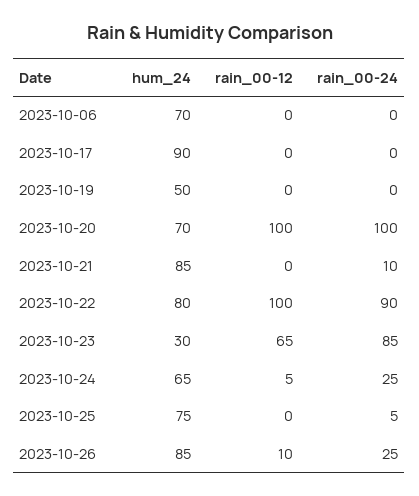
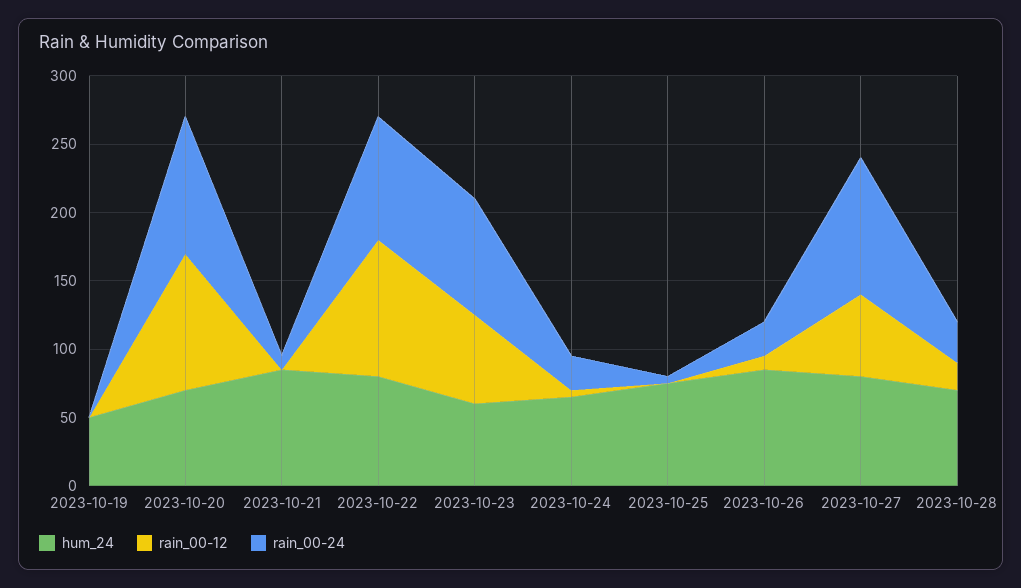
hum_24, 2023-10-06: 70 -> none
rain_00-12, 2023-10-06: 0 -> none
rain_00-24, 2023-10-06: 0 -> none
hum_24, 2023-10-17: 90 -> none
rain_00-12, 2023-10-17: 0 -> none
rain_00-24, 2023-10-17: 0 -> none
hum_24, 2023-10-23: 30 -> 60
hum_24, 2023-10-27: none -> 80
rain_00-12, 2023-10-27: none -> 60
rain_00-24, 2023-10-27: none -> 100
hum_24, 2023-10-28: none -> 70
rain_00-12, 2023-10-28: none -> 20
rain_00-24, 2023-10-28: none -> 30

